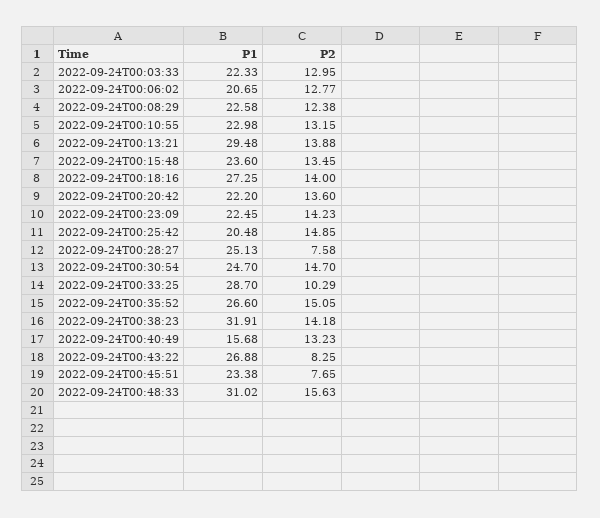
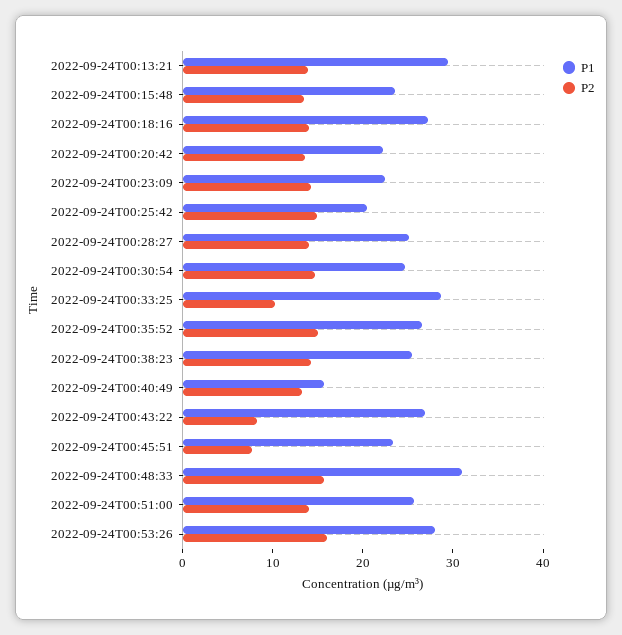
P1, 2022-09-24T00:03:33: 22.33 -> none
P2, 2022-09-24T00:03:33: 12.95 -> none
P1, 2022-09-24T00:06:02: 20.65 -> none
P2, 2022-09-24T00:06:02: 12.77 -> none
P1, 2022-09-24T00:08:29: 22.58 -> none
P2, 2022-09-24T00:08:29: 12.38 -> none
P1, 2022-09-24T00:10:55: 22.98 -> none
P2, 2022-09-24T00:10:55: 13.15 -> none
P2, 2022-09-24T00:28:27: 7.58 -> 14
P1, 2022-09-24T00:38:23: 31.91 -> 26
P1, 2022-09-24T00:51:00: none -> 26
P2, 2022-09-24T00:51:00: none -> 14
P1, 2022-09-24T00:53:26: none -> 28
P2, 2022-09-24T00:53:26: none -> 16

